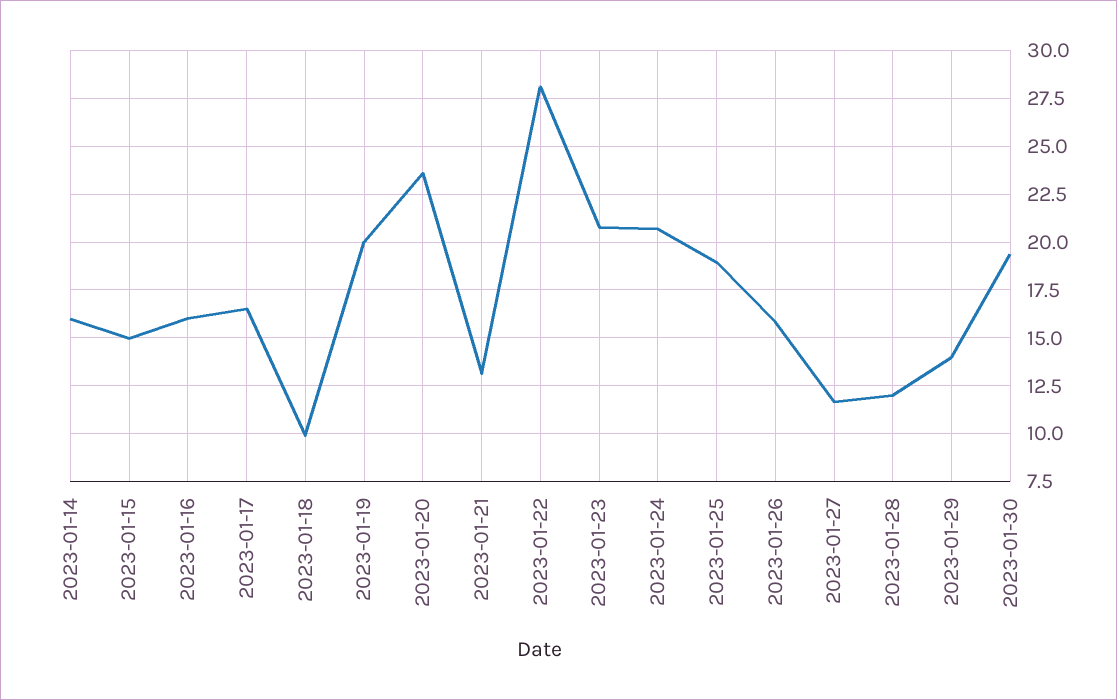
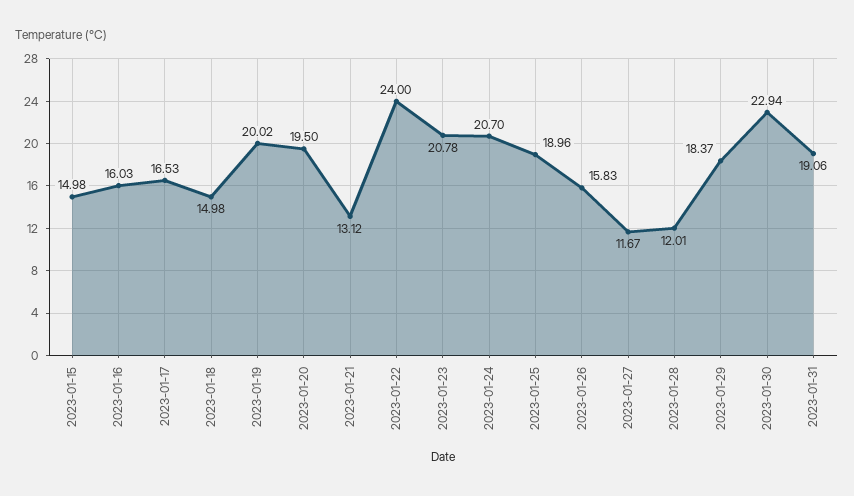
2023-01-14: 16 -> none
2023-01-18: 10 -> 14.98
2023-01-20: 23.5 -> 19.5
2023-01-22: 28 -> 24
2023-01-29: 14 -> 18.37
2023-01-30: 19.5 -> 22.94
2023-01-31: none -> 19.06

